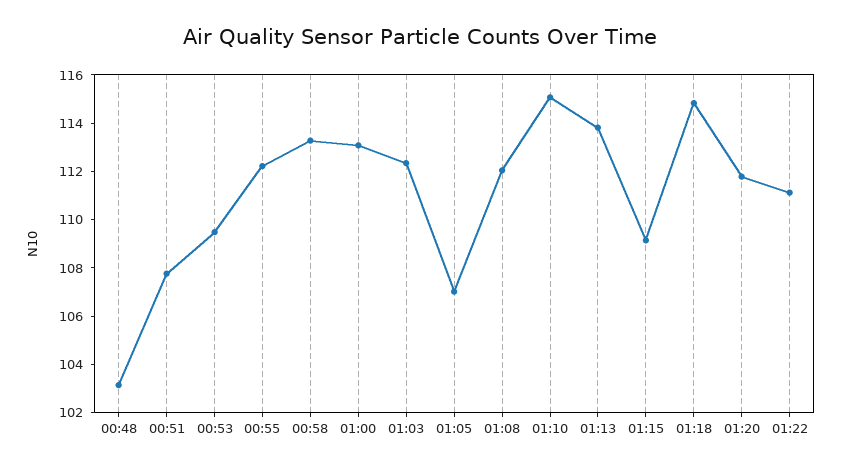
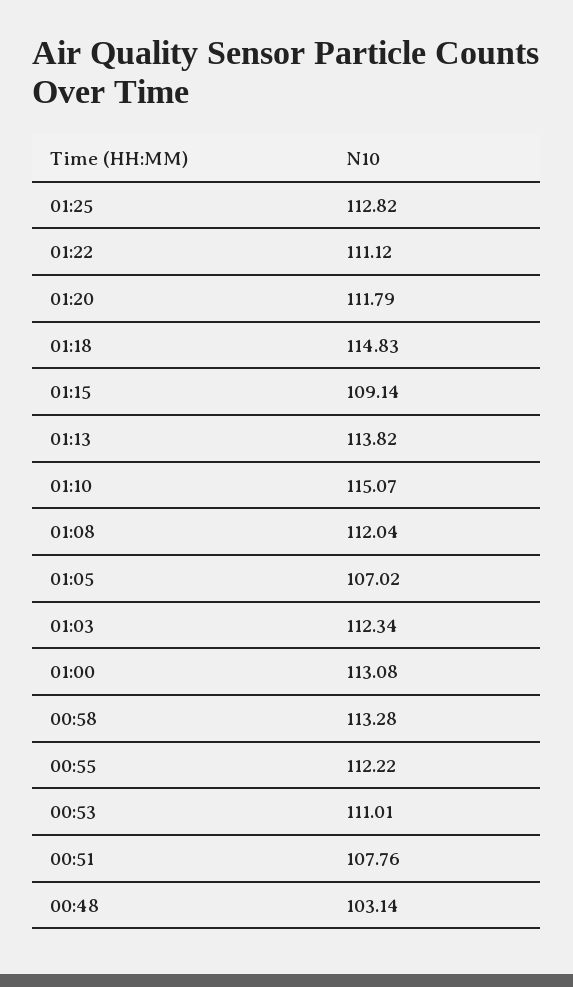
00:53: 109.5 -> 111.01
01:25: none -> 112.82

